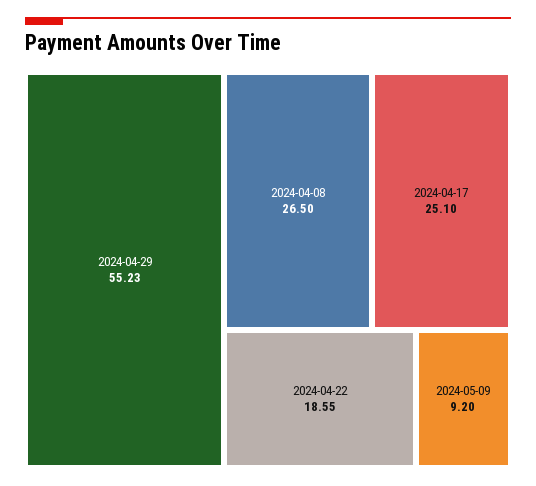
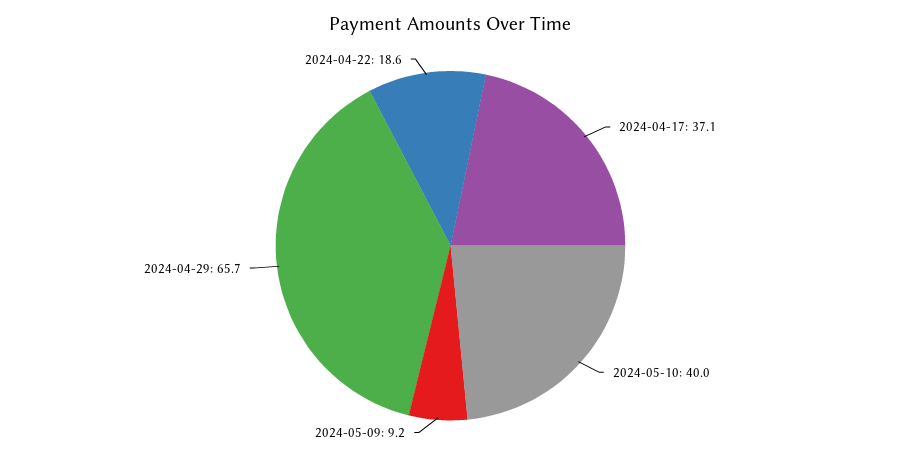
2024-04-29: 55.23 -> 65.7
2024-04-08: 26.5 -> none
2024-04-17: 25.1 -> 37.1
2024-05-10: none -> 40

